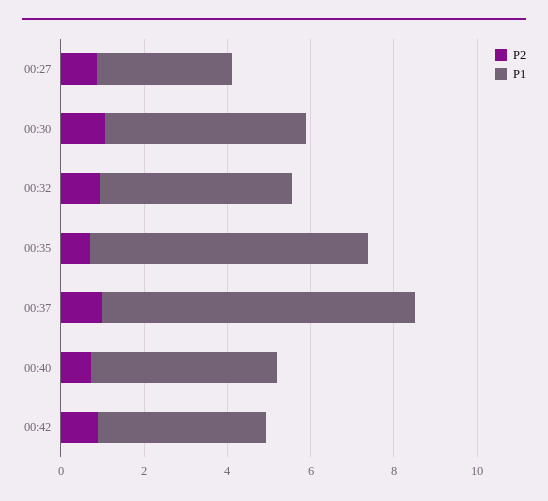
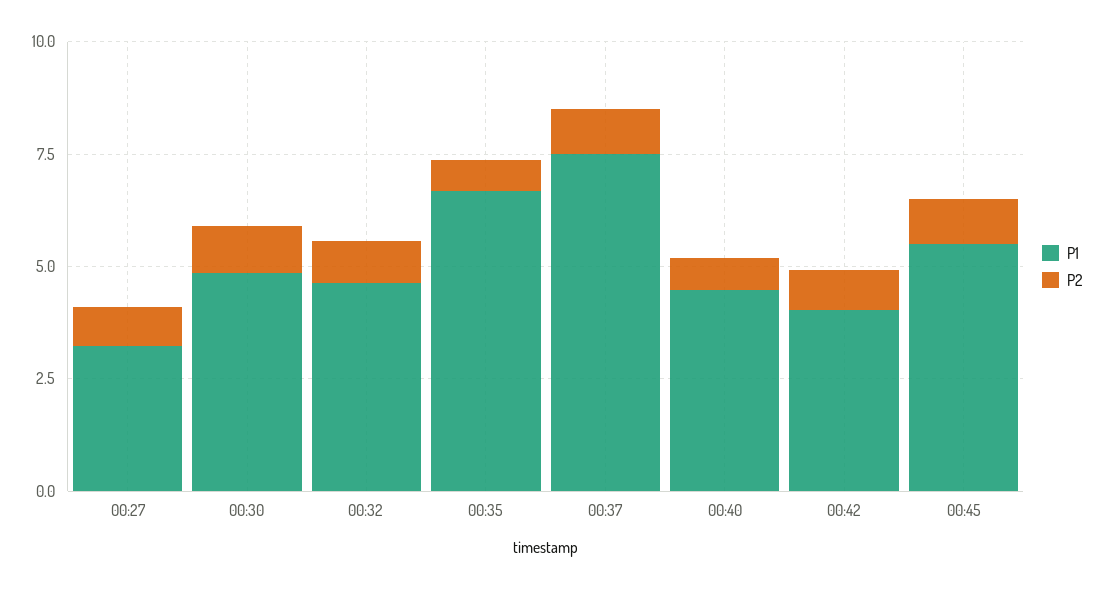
P1, 00:45: none -> 5.5
P2, 00:45: none -> 1

